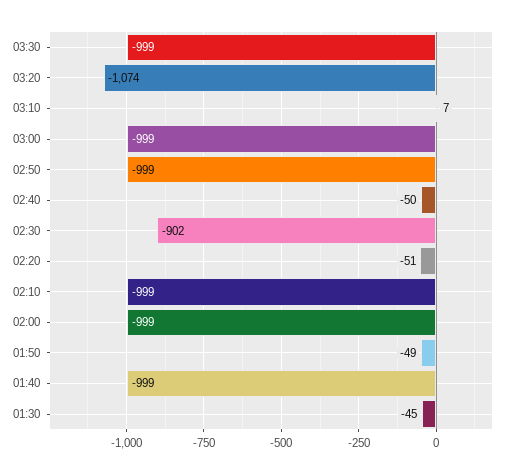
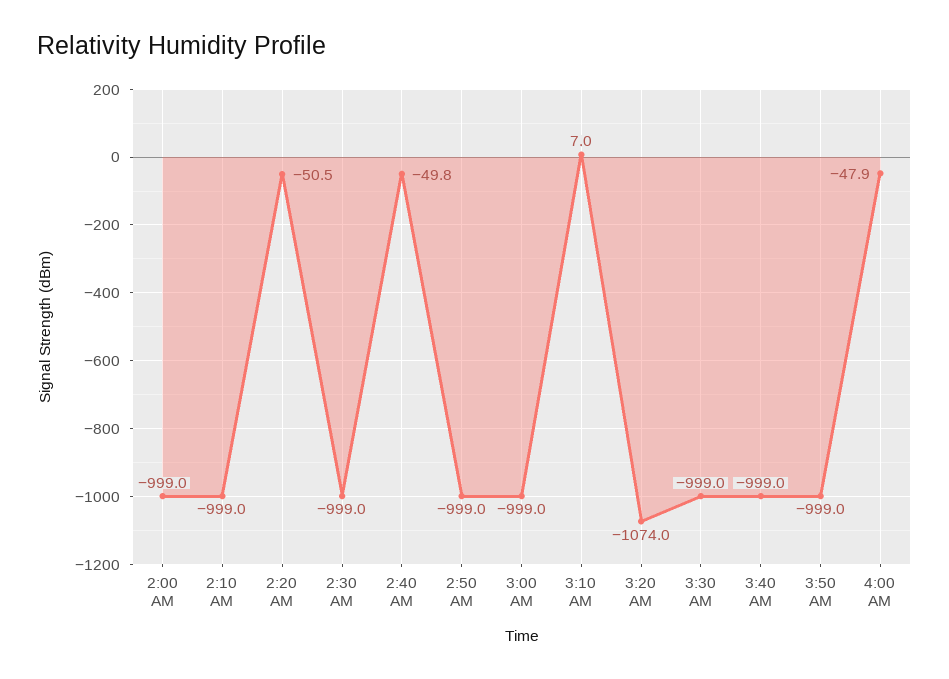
02:30: -902 -> -999
01:50: -49 -> none
01:40: -999 -> none
01:30: -45 -> none
3:40 AM: none -> -999
3:50 AM: none -> -999
4:00 AM: none -> -47.9

